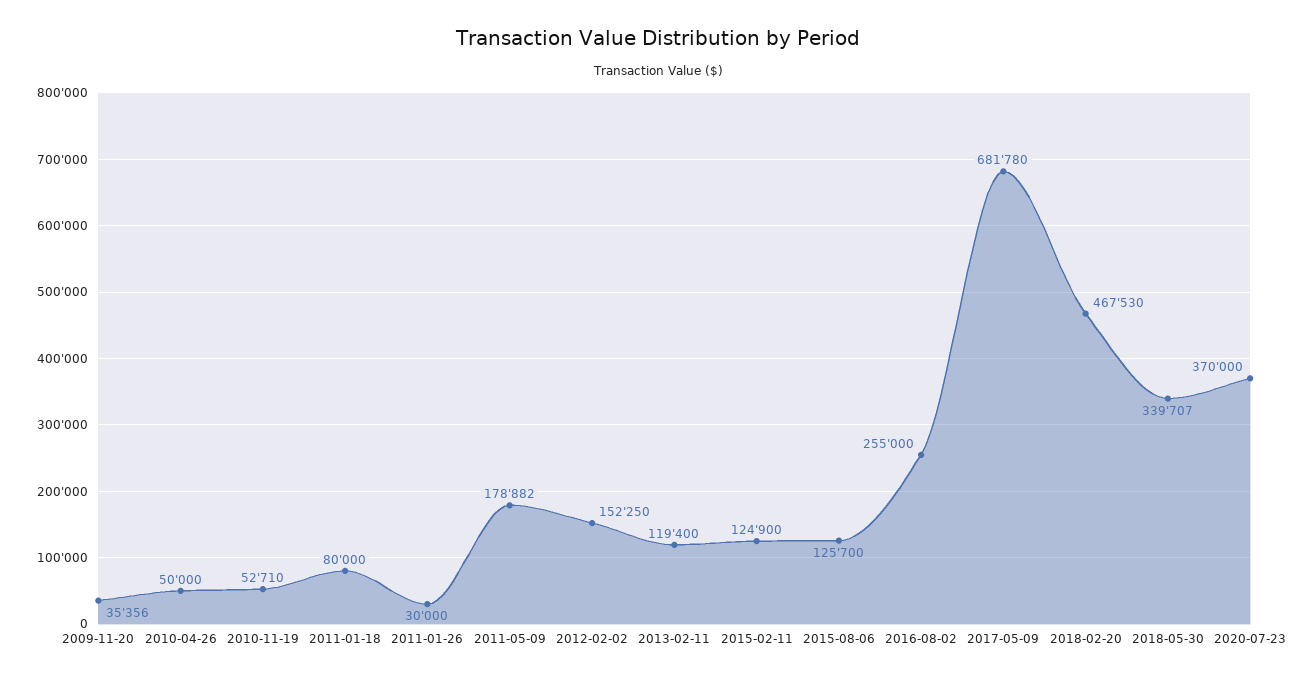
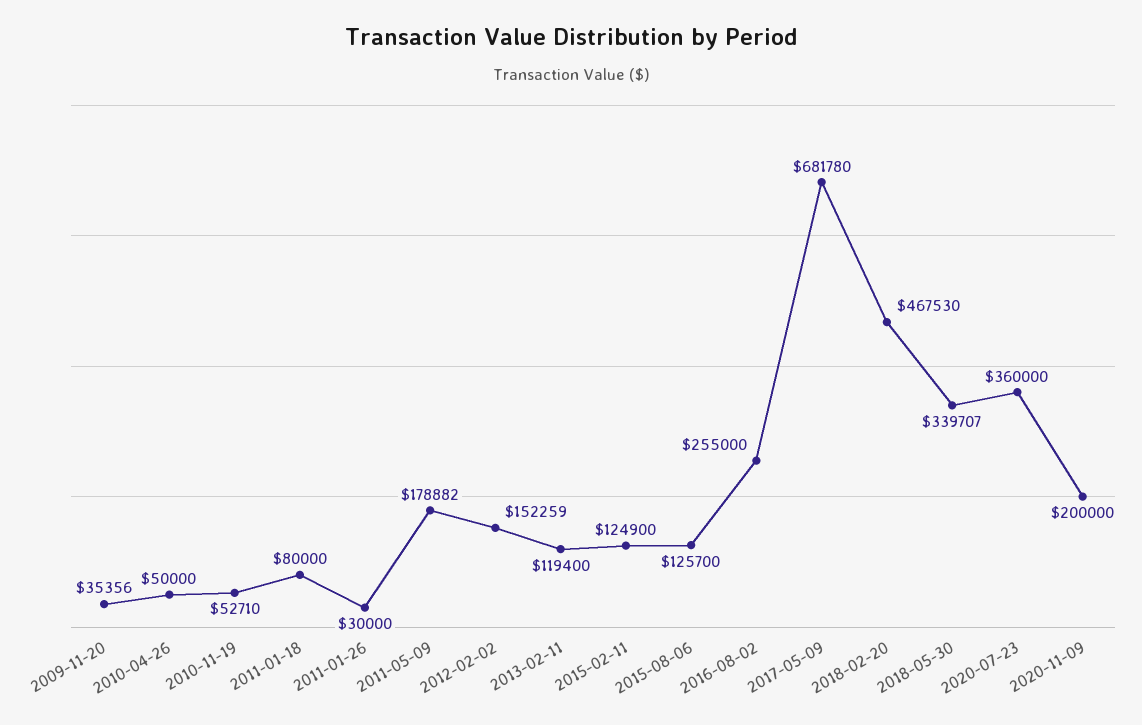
2012-02-02: 152250 -> 152259
2020-07-23: 370000 -> 360000
2020-11-09: none -> 200000

